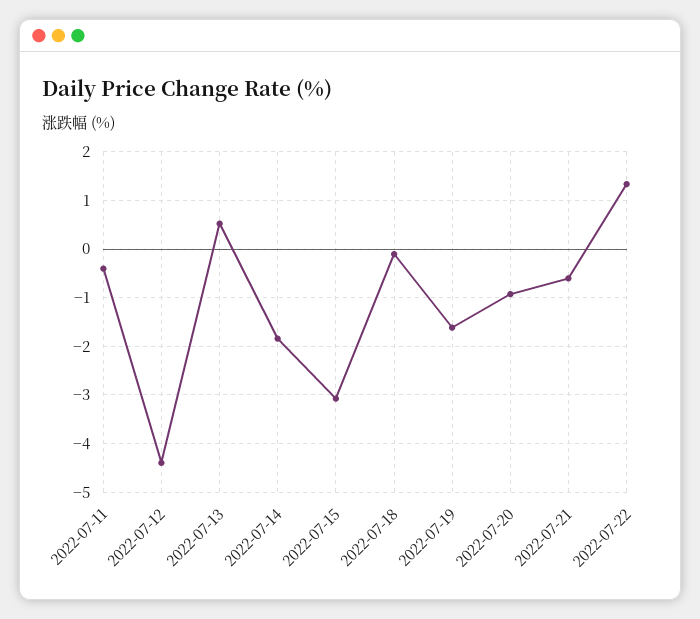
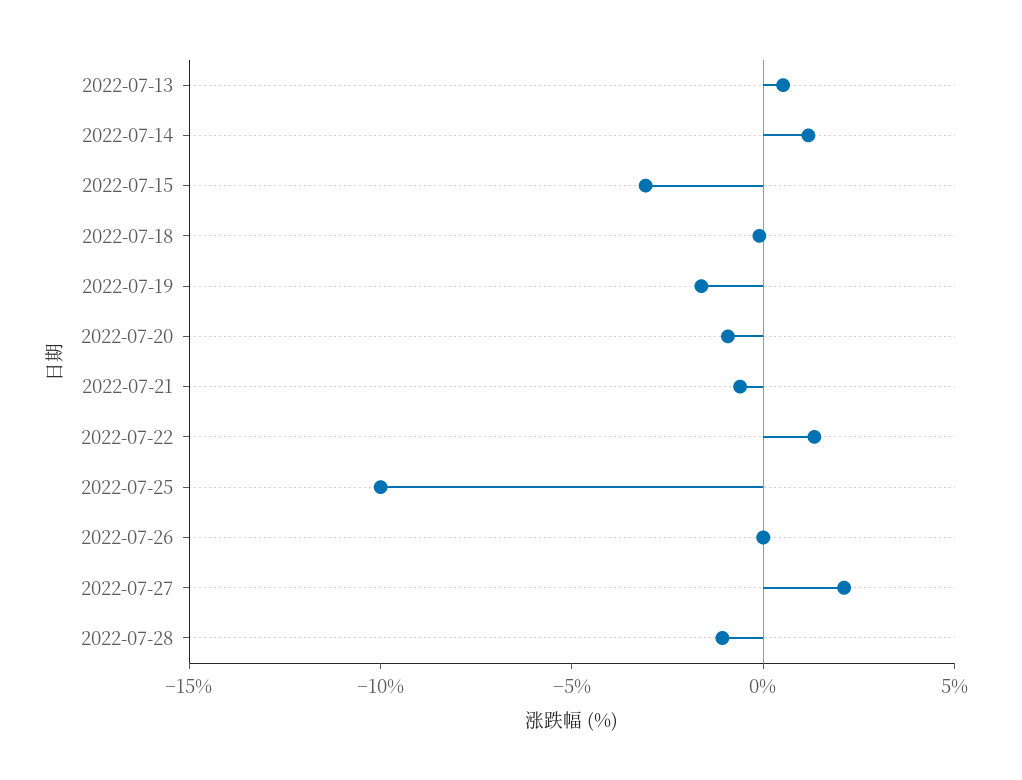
2022-07-11: -0.4 -> none
2022-07-12: -4.4 -> none
2022-07-14: -1.8 -> 1
2022-07-25: none -> -10
2022-07-26: none -> 0
2022-07-27: none -> 2
2022-07-28: none -> -1

